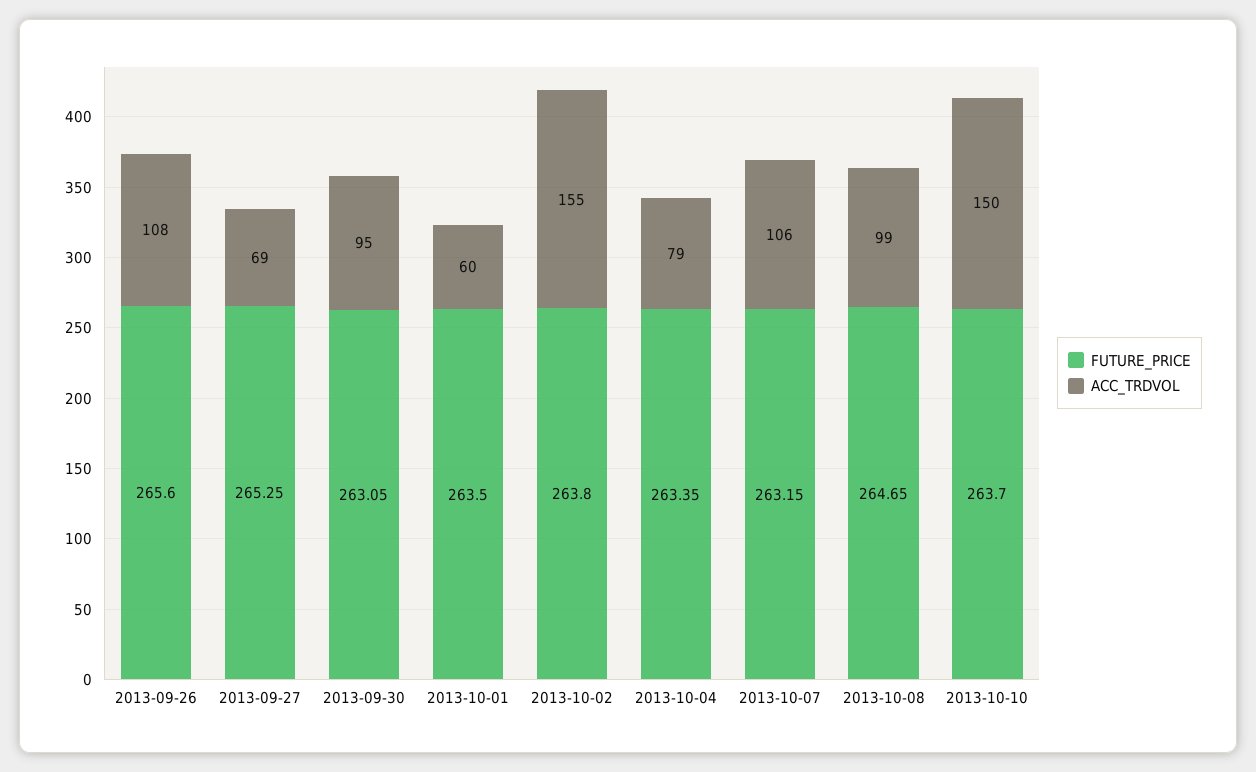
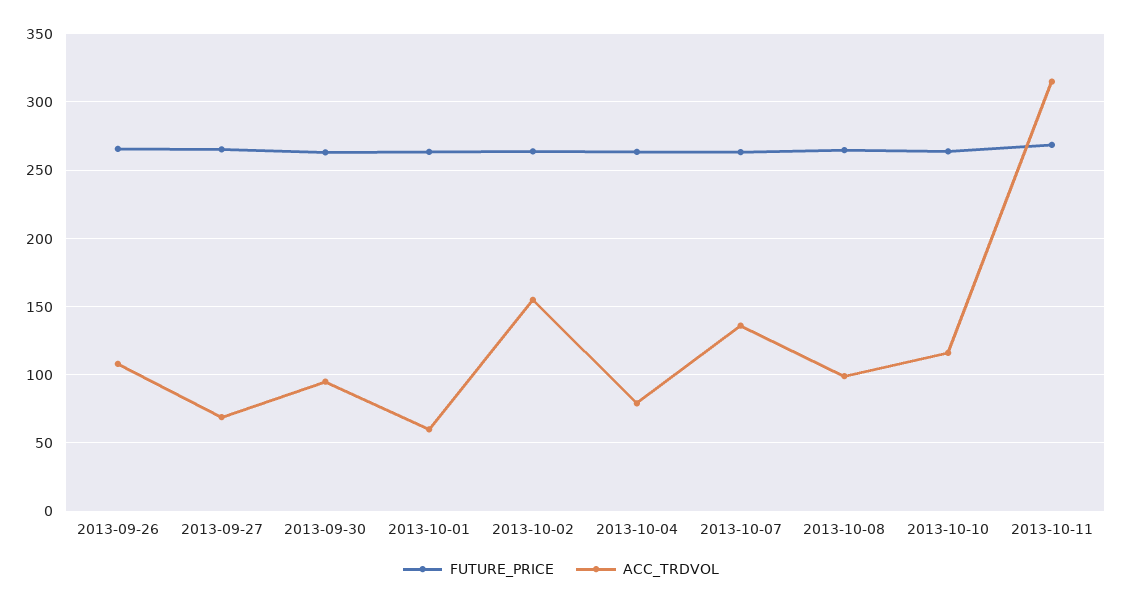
ACC_TRDVOL, 2013-10-07: 106 -> 135
ACC_TRDVOL, 2013-10-10: 150 -> 115
FUTURE_PRICE, 2013-10-11: none -> 270
ACC_TRDVOL, 2013-10-11: none -> 315

